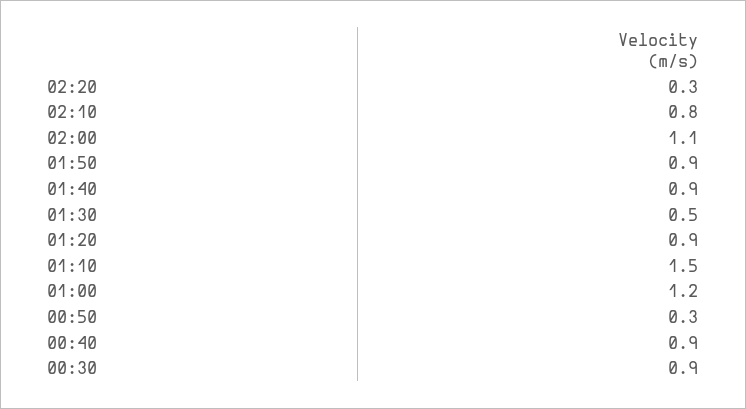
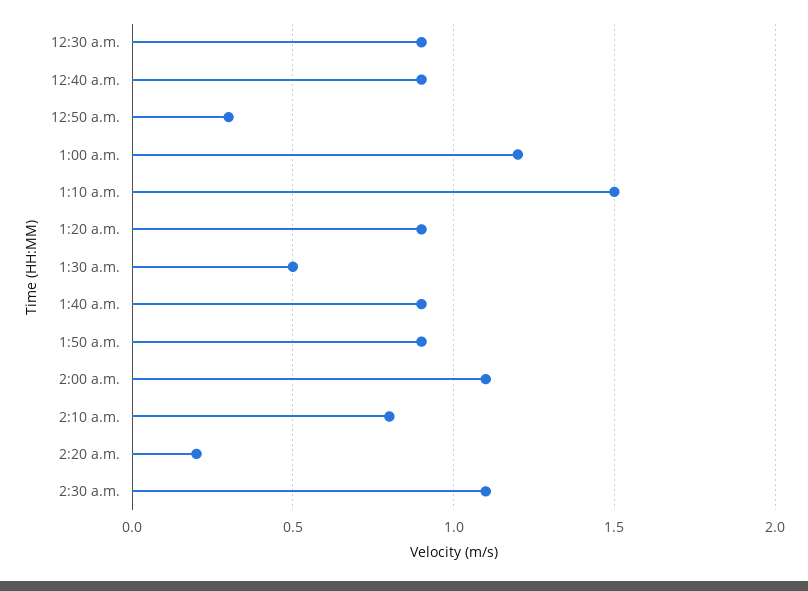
02:20: 0.3 -> 0.2
2:30 a.m.: none -> 1.1

